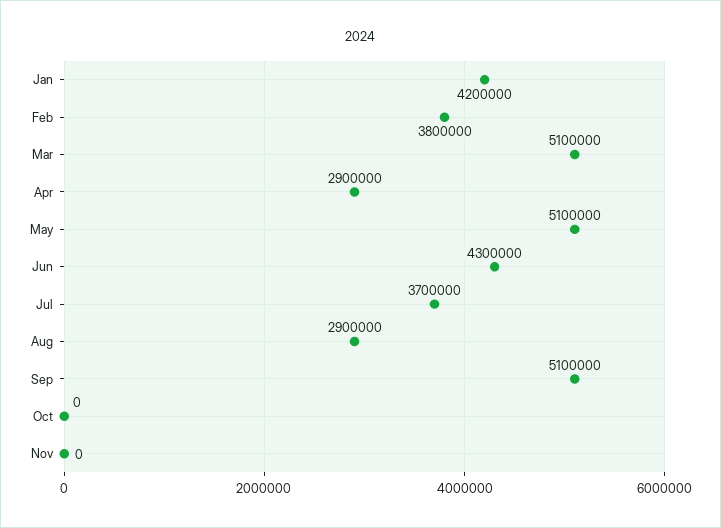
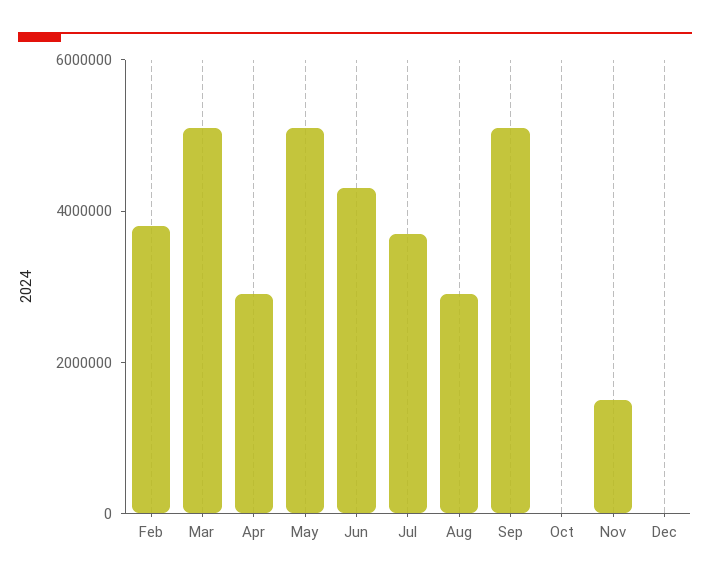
Jan: 4200000 -> none
Nov: 0 -> 1500000
Dec: none -> 0

